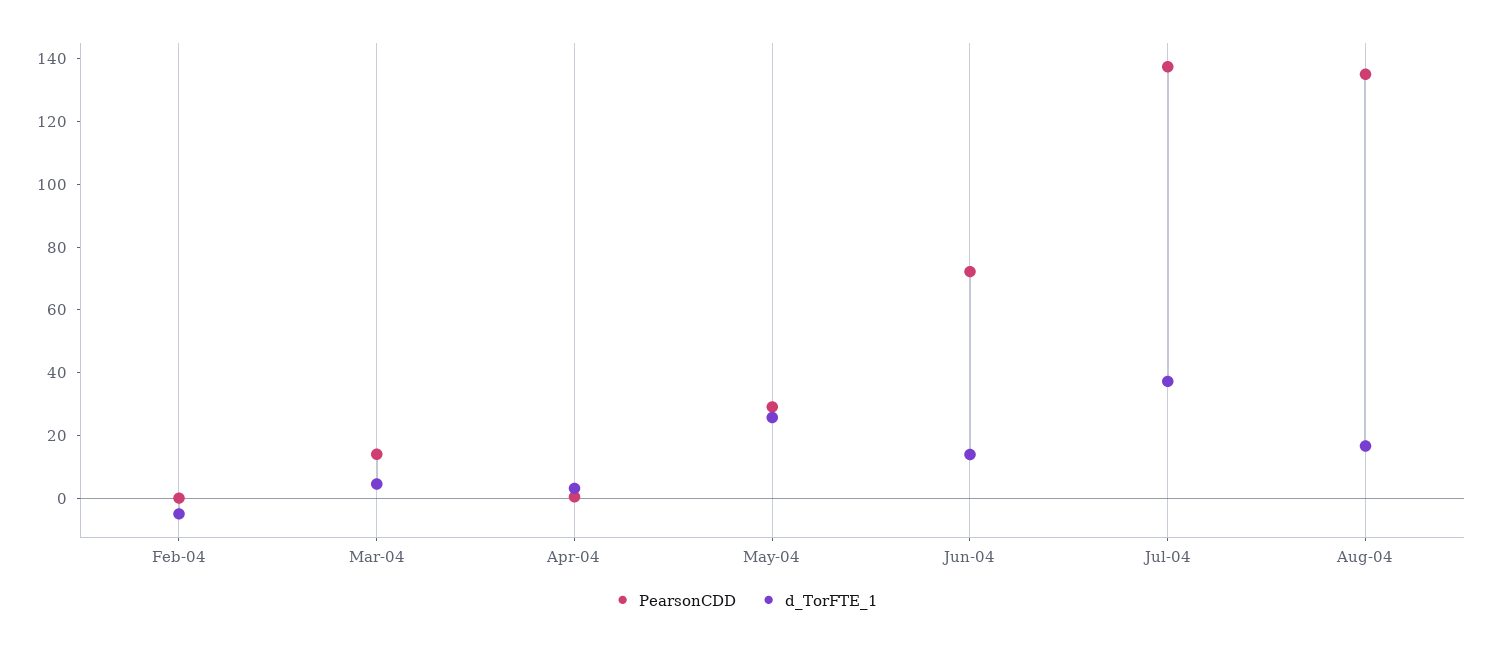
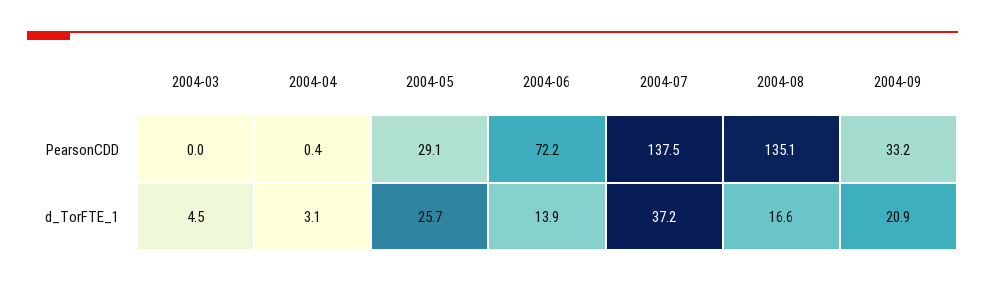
PearsonCDD, Feb-04: 0 -> none
d_TorFTE_1, Feb-04: -5 -> none
PearsonCDD, Mar-04: 15 -> 0
PearsonCDD, 2004-09: none -> 33.2
d_TorFTE_1, 2004-09: none -> 20.9

